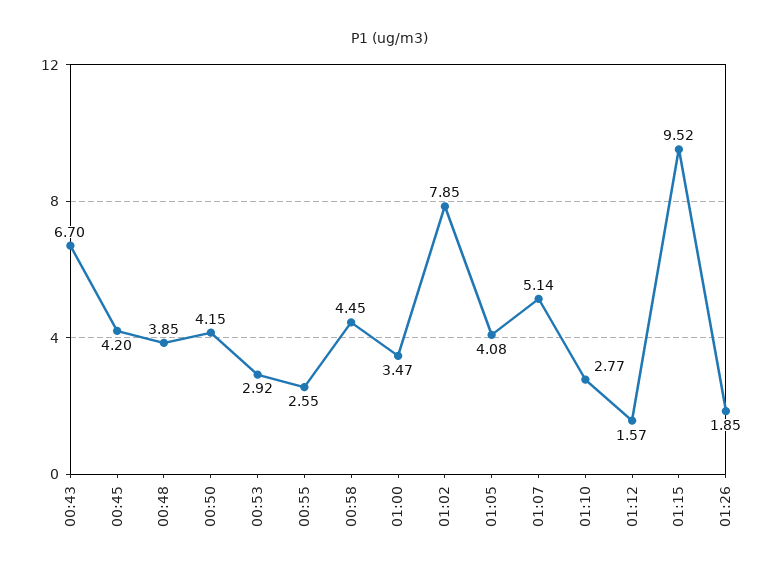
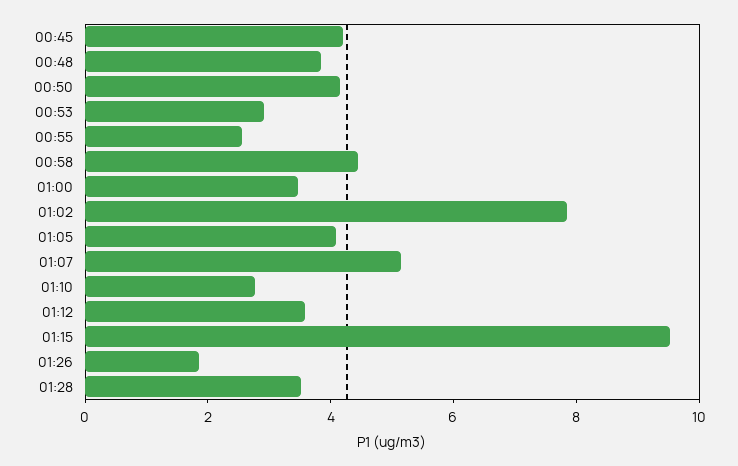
00:43: 6.7 -> none
01:12: 1.57 -> 3.5
01:28: none -> 3.5

